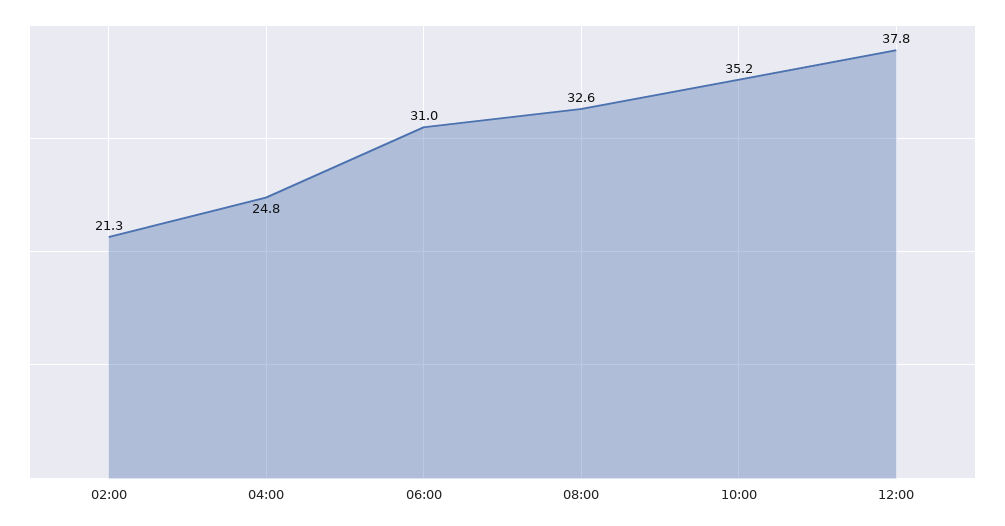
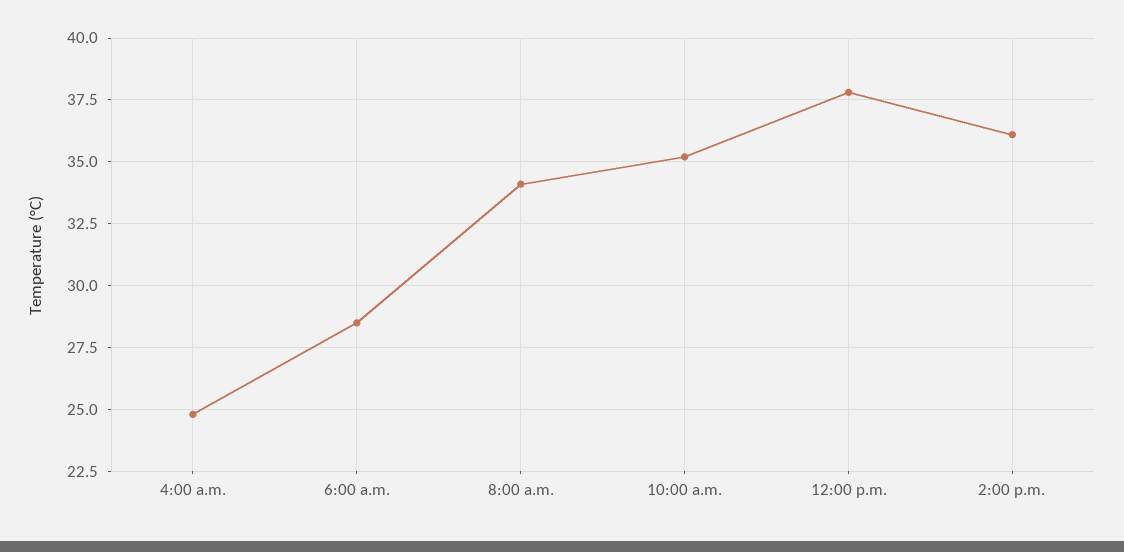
02:00: 21.3 -> none
06:00: 31 -> 28.5
08:00: 32.6 -> 34
2:00 p.m.: none -> 36

